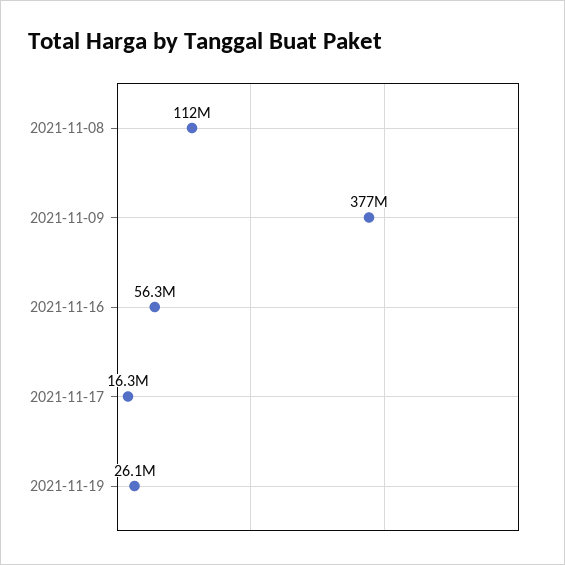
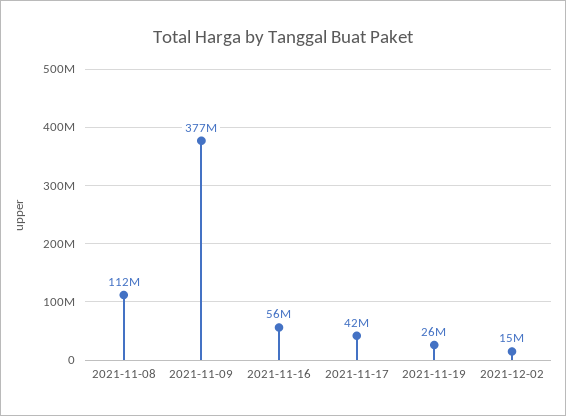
2021-11-17: 16300000 -> 42000000
2021-12-02: none -> 15000000

